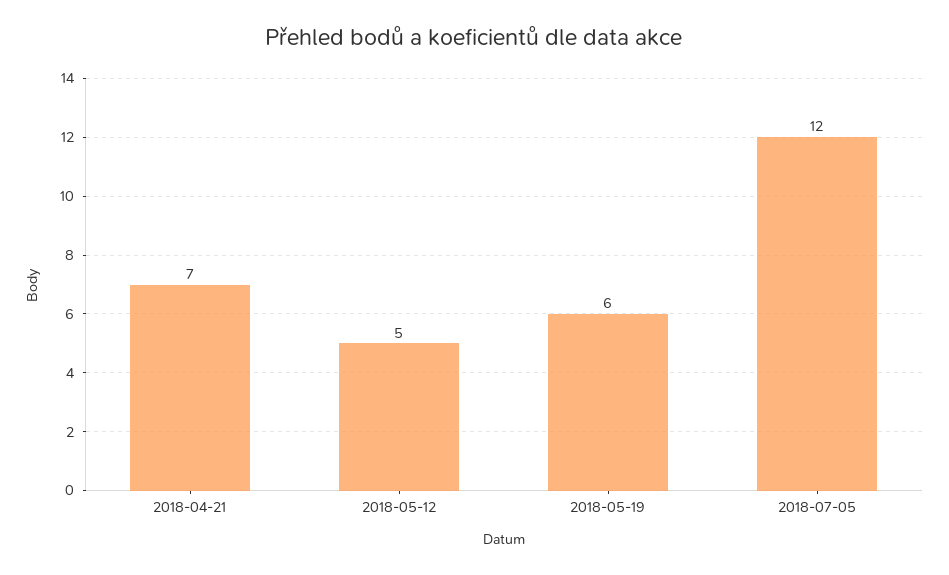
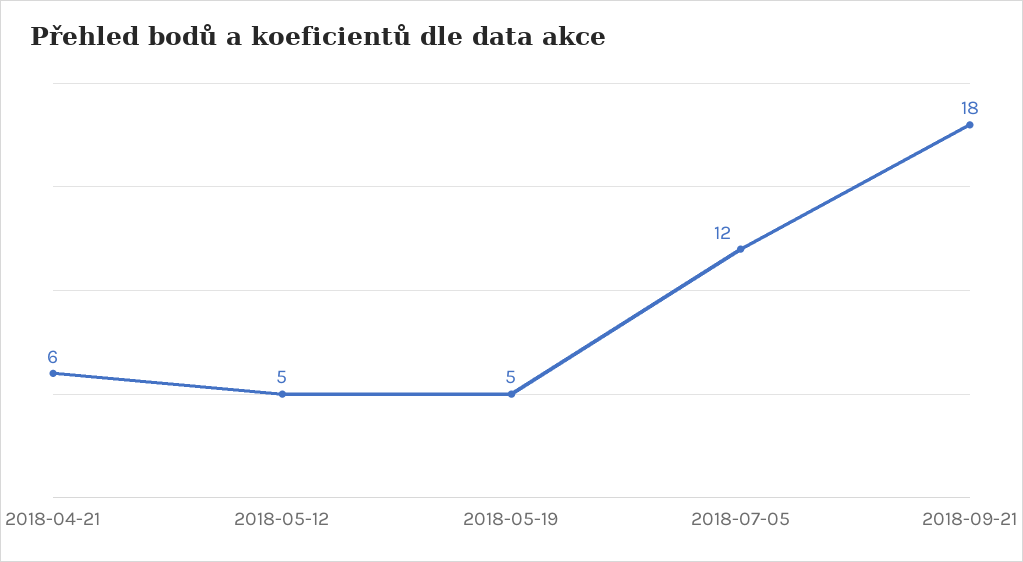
2018-04-21: 7 -> 6
2018-05-19: 6 -> 5
2018-09-21: none -> 18

